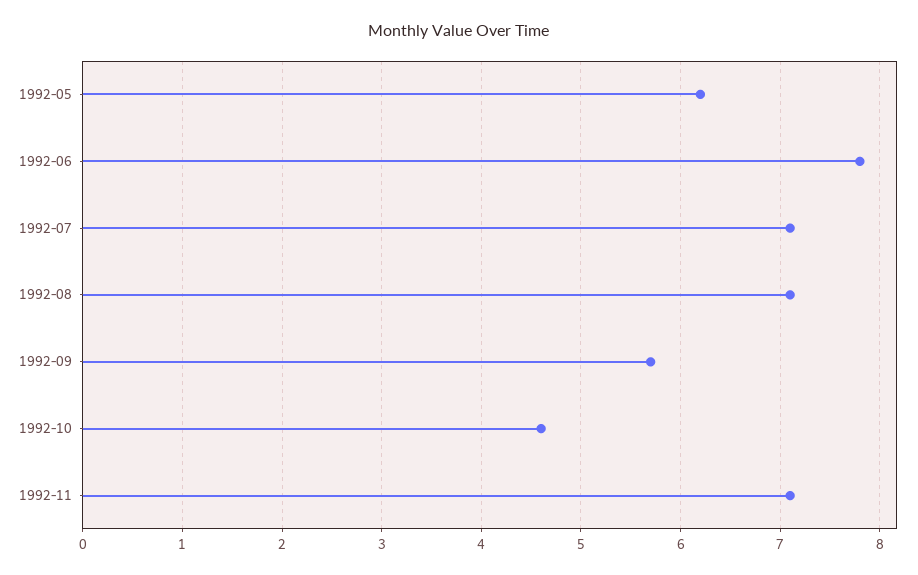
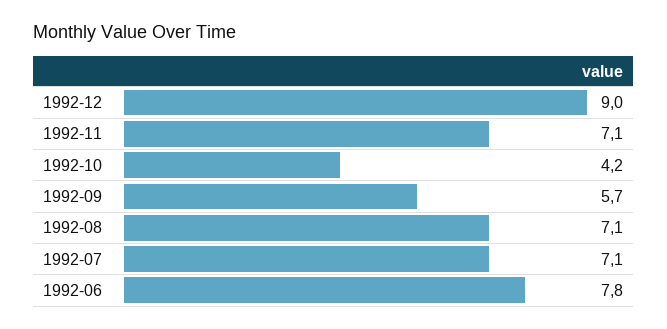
1992-05: 6.2 -> none
1992-10: 4.6 -> 4.2
1992-12: none -> 9

